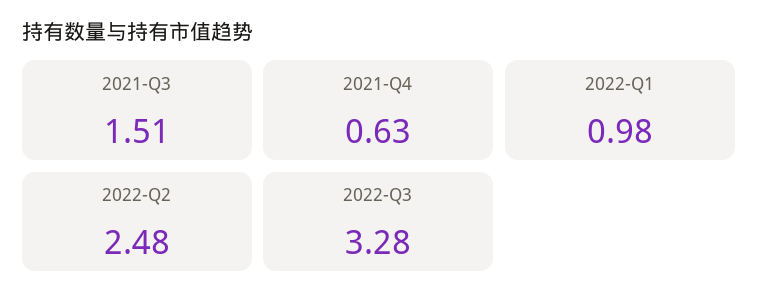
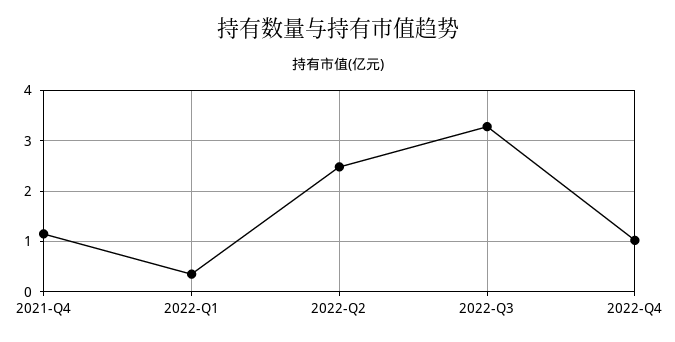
2021-Q3: 1.51 -> none
2021-Q4: 0.63 -> 1.2
2022-Q1: 0.98 -> 0.4
2022-Q4: none -> 1

